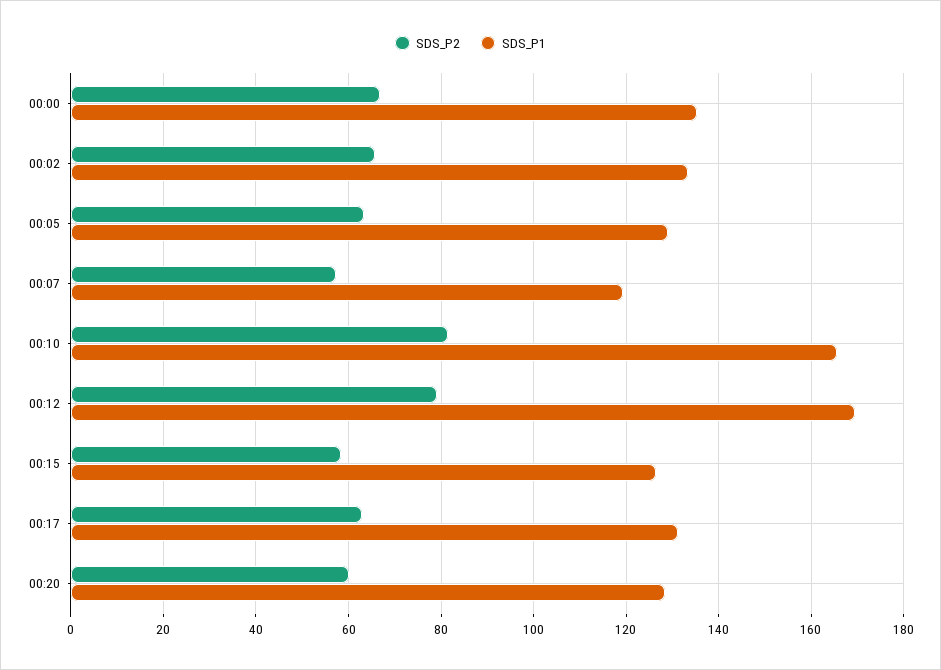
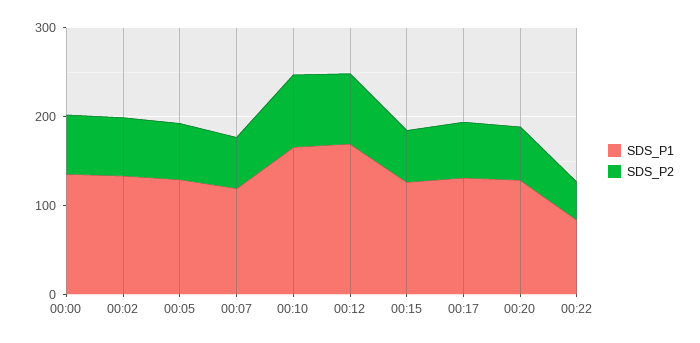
SDS_P1, 00:22: none -> 80
SDS_P2, 00:22: none -> 40

